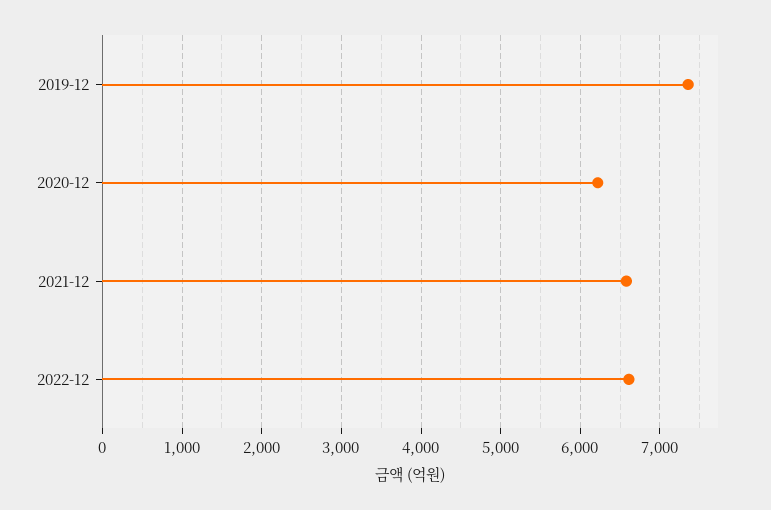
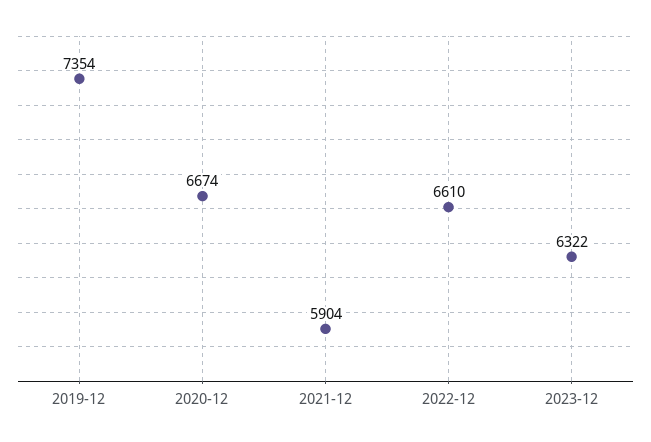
2020-12: 6200 -> 6674
2021-12: 6600 -> 5904
2023-12: none -> 6322

